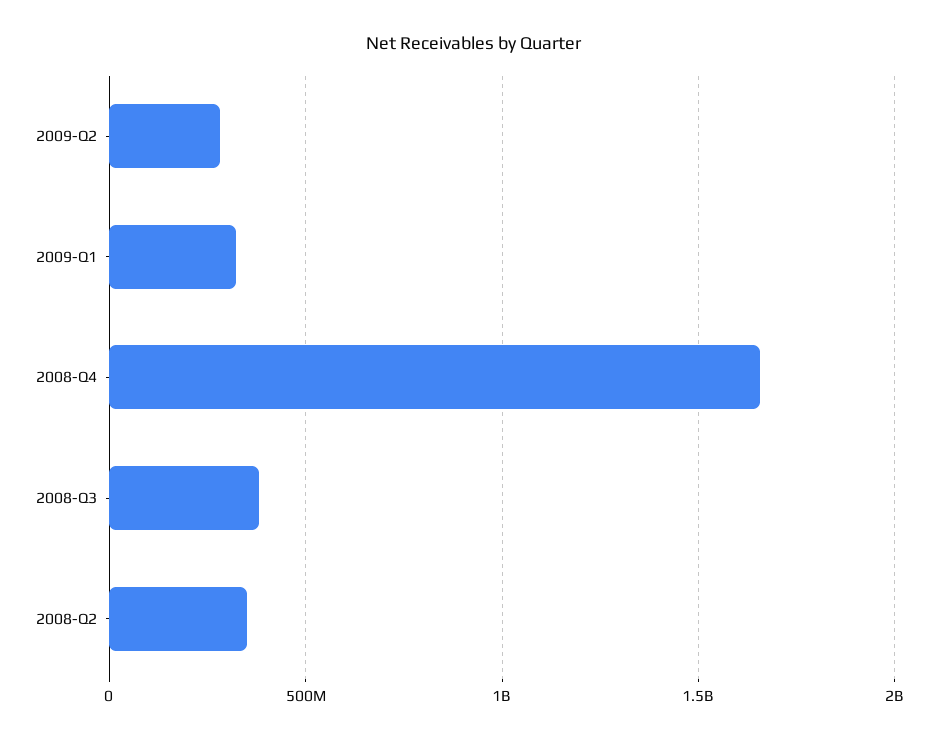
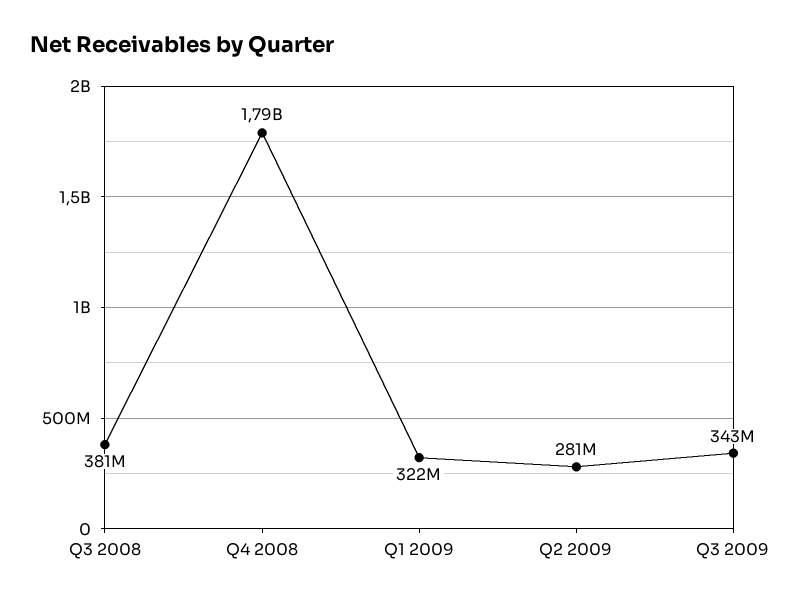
2008-Q4: 1650000000 -> 1790000000
2008-Q2: 350000000 -> none
Q3 2009: none -> 343000000

